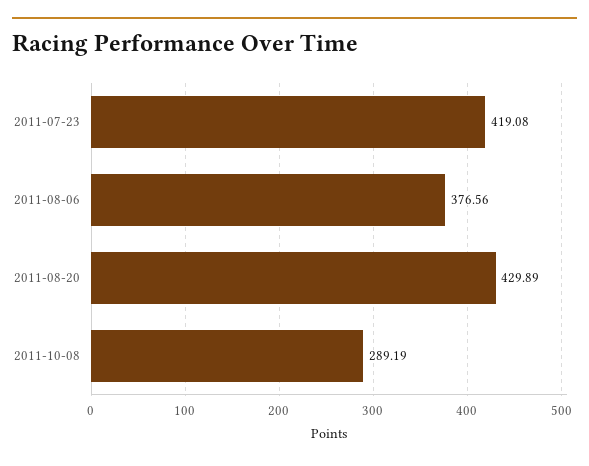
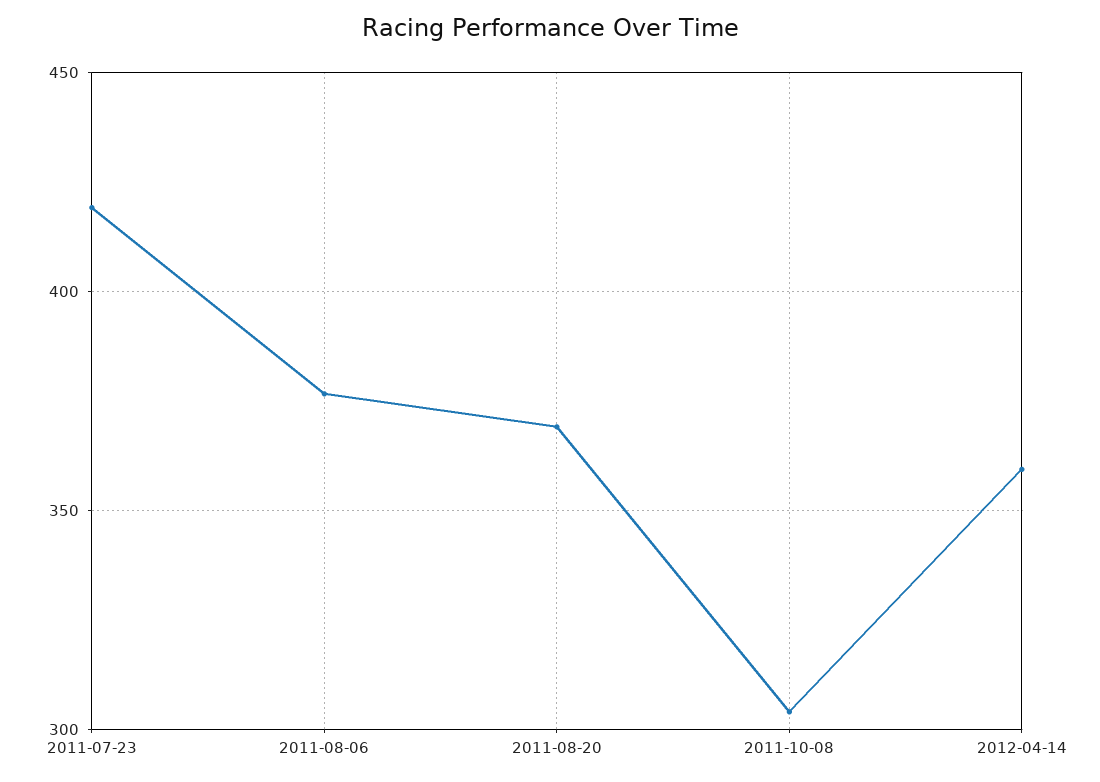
2011-08-20: 429.89 -> 370
2011-10-08: 289.19 -> 305
2012-04-14: none -> 360

